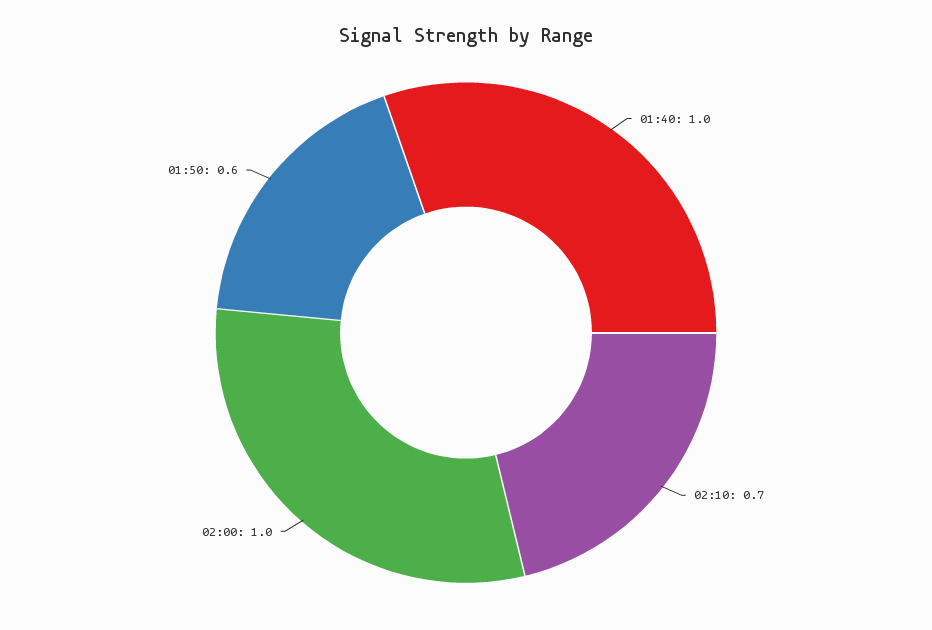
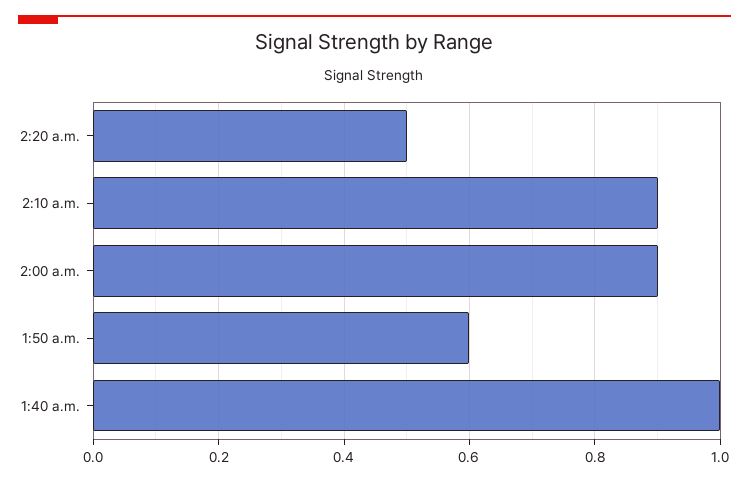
02:10: 0.7 -> 0.9
02:00: 1 -> 0.9
2:20 a.m.: none -> 0.5

